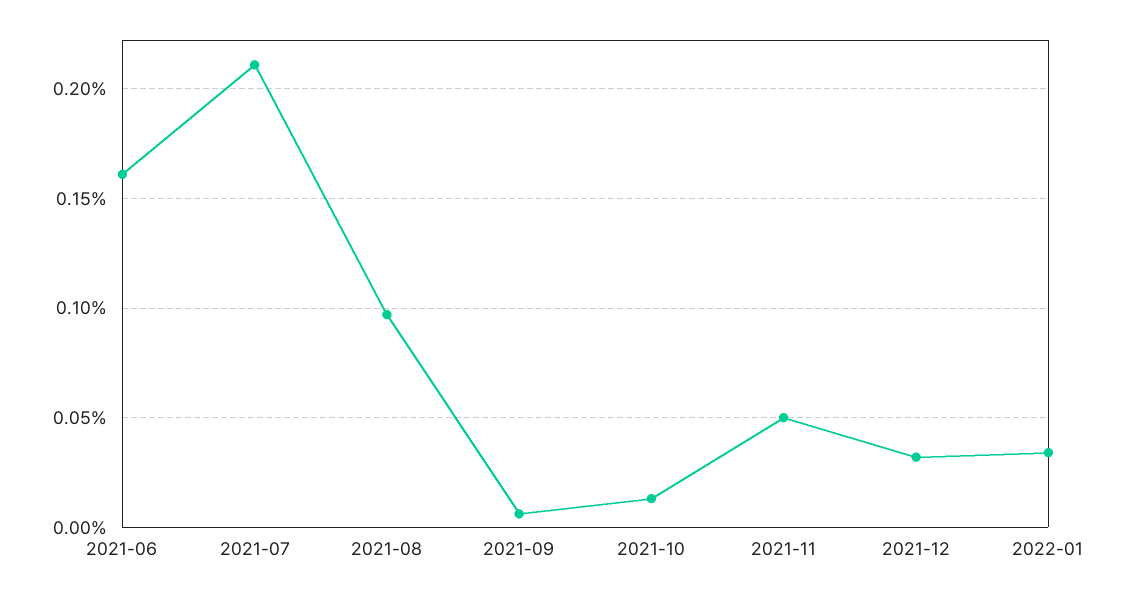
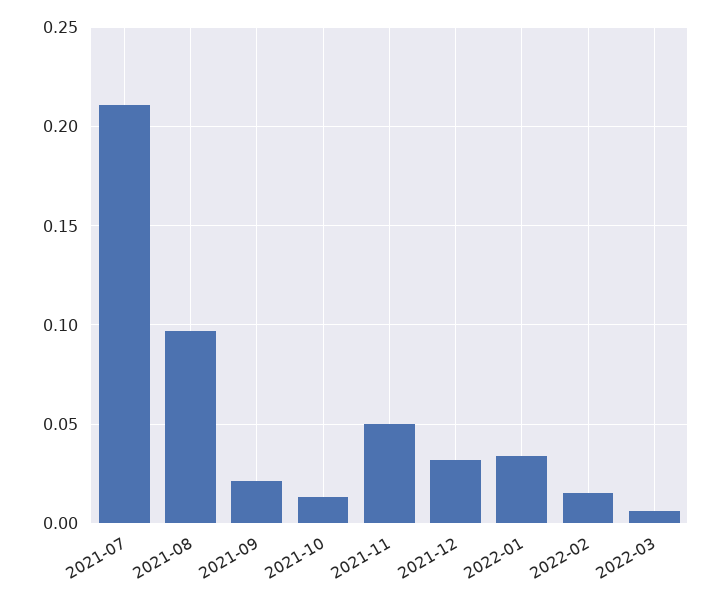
2021-06: 0.16 -> none
2021-09: 0.005 -> 0.02
2022-02: none -> 0.015
2022-03: none -> 0.005

